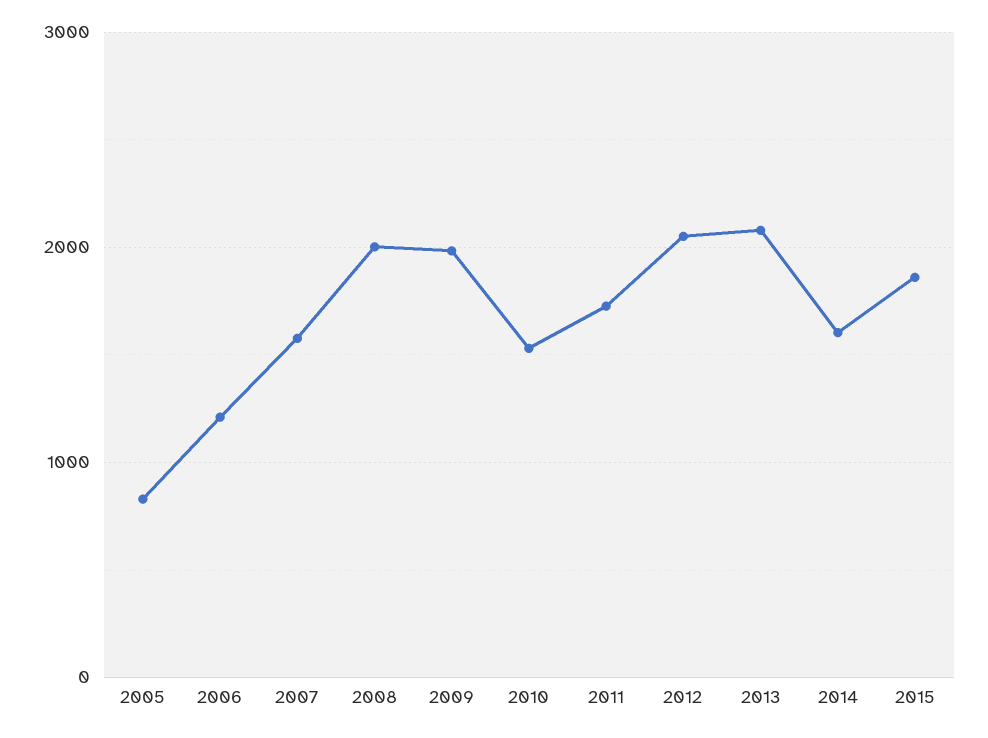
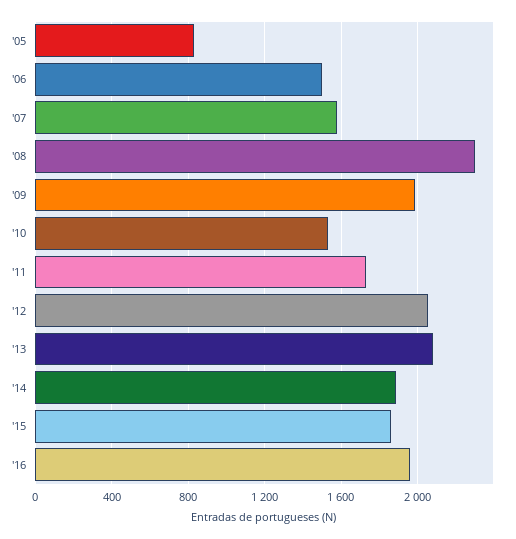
2006: 1200 -> 1500
2008: 2000 -> 2300
2014: 1600 -> 1900
'16: none -> 1950

